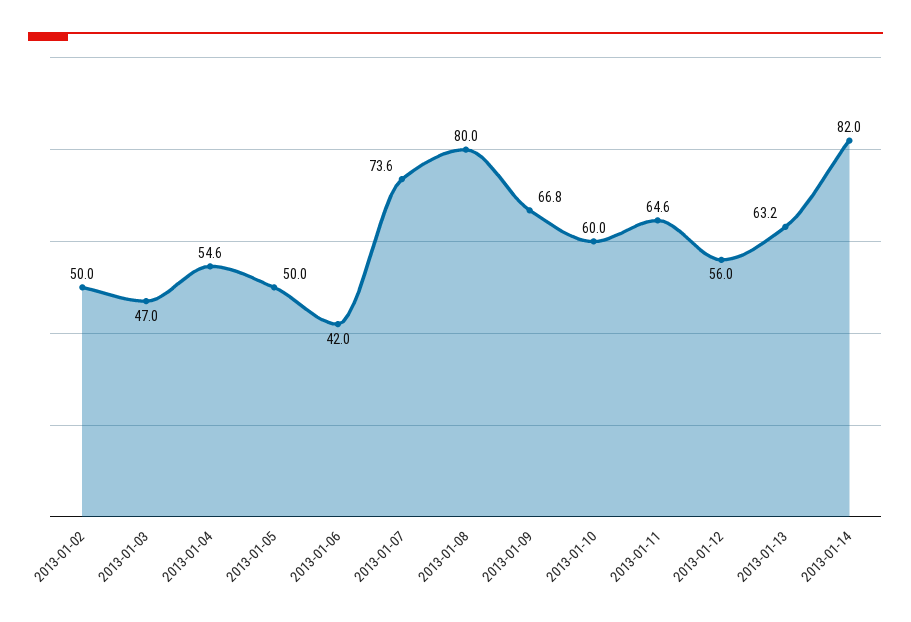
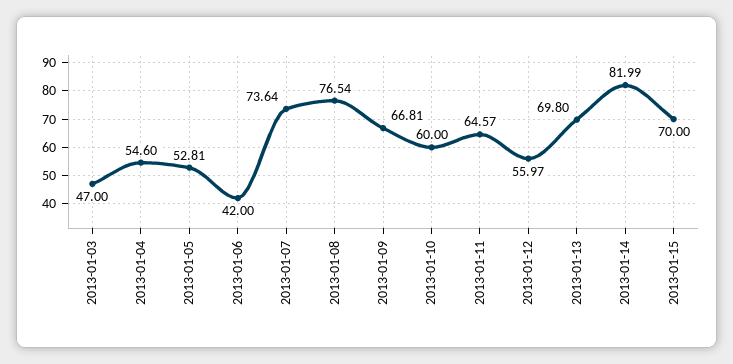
2013-01-02: 50 -> none
2013-01-05: 50 -> 52.81
2013-01-08: 80 -> 76.54
2013-01-13: 63.2 -> 69.8
2013-01-15: none -> 70

